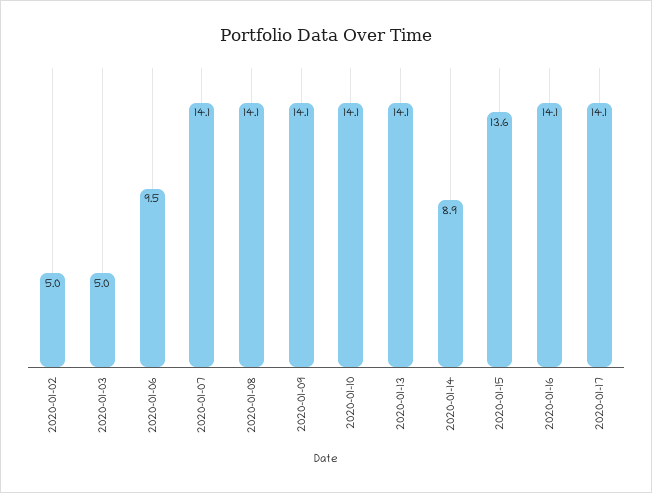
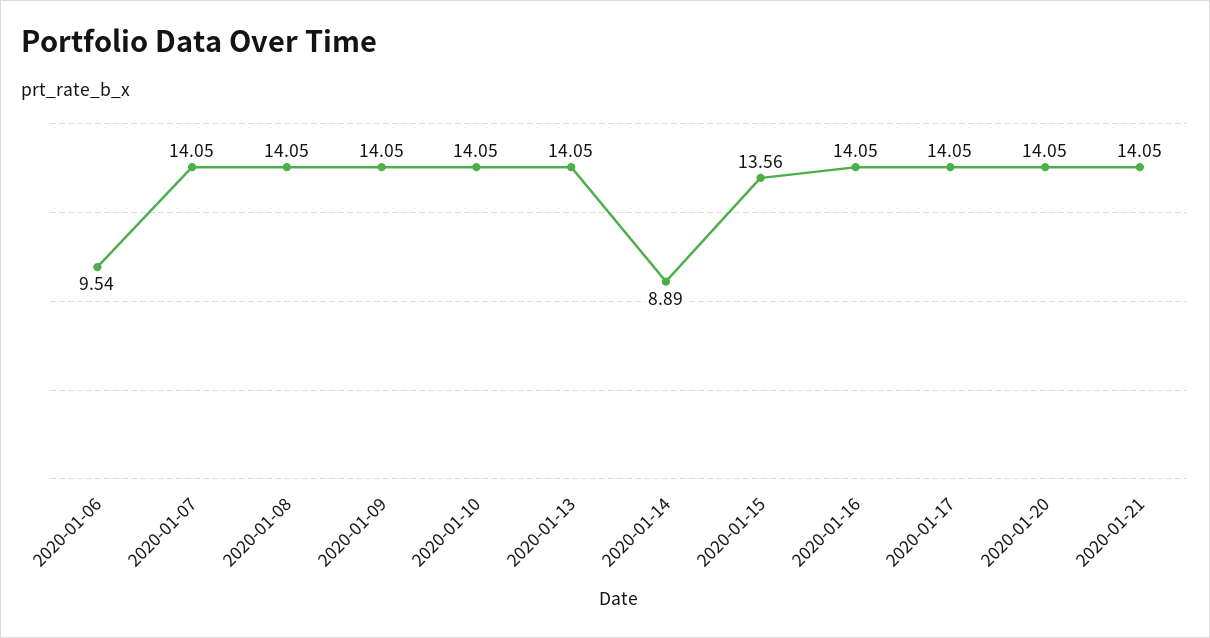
2020-01-02: 5 -> none
2020-01-03: 5 -> none
2020-01-20: none -> 14.05
2020-01-21: none -> 14.05

